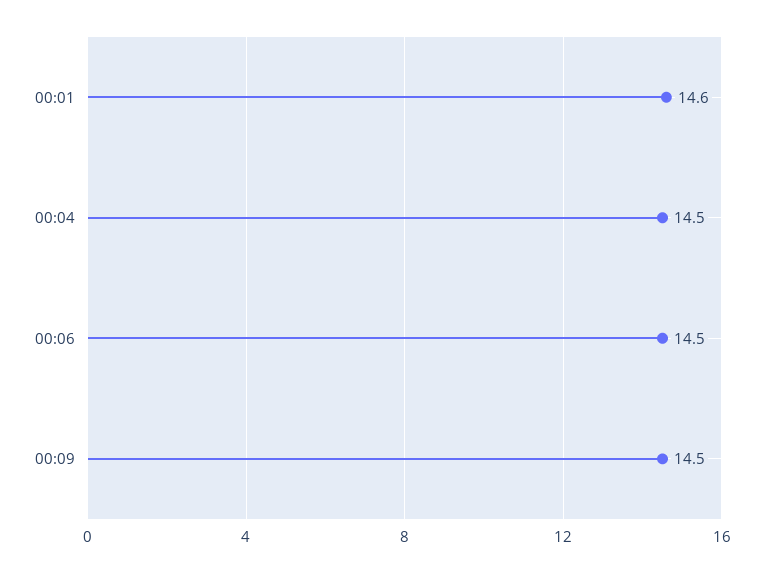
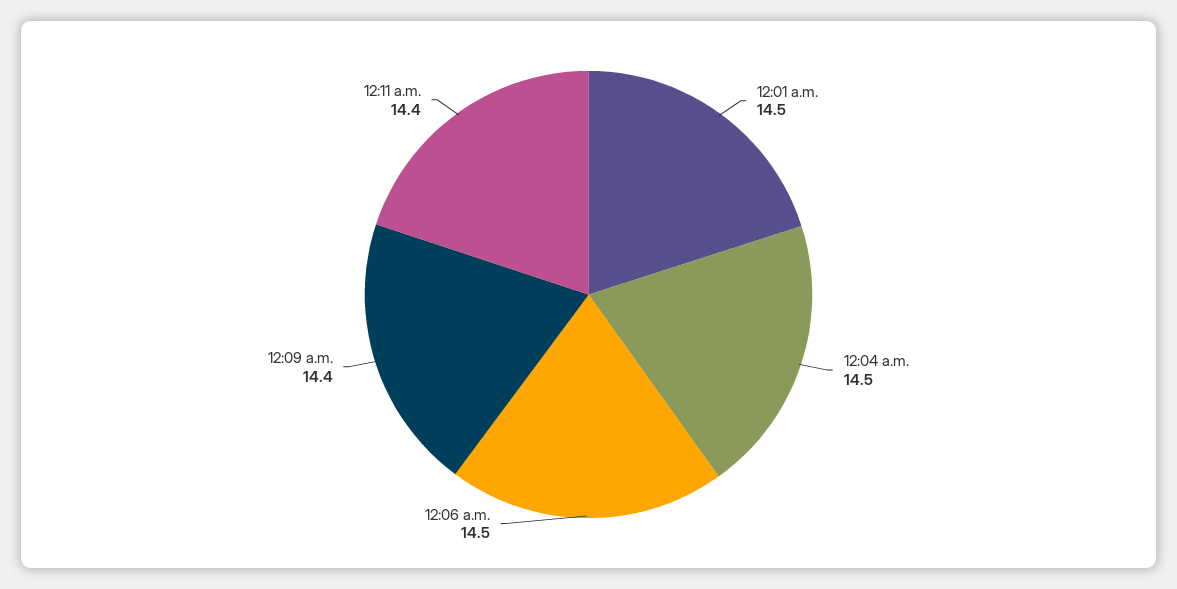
00:01: 14.6 -> 14.5
00:09: 14.5 -> 14.4
12:11 a.m.: none -> 14.4

